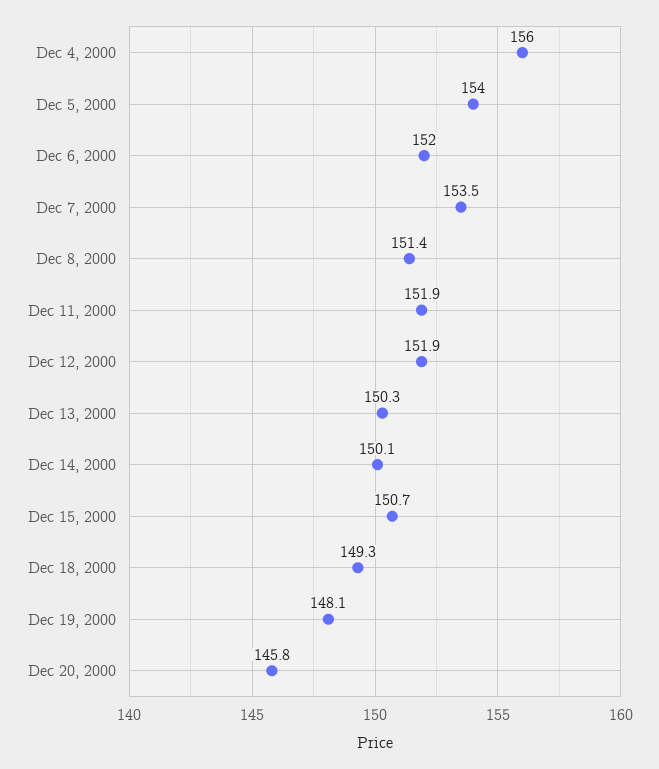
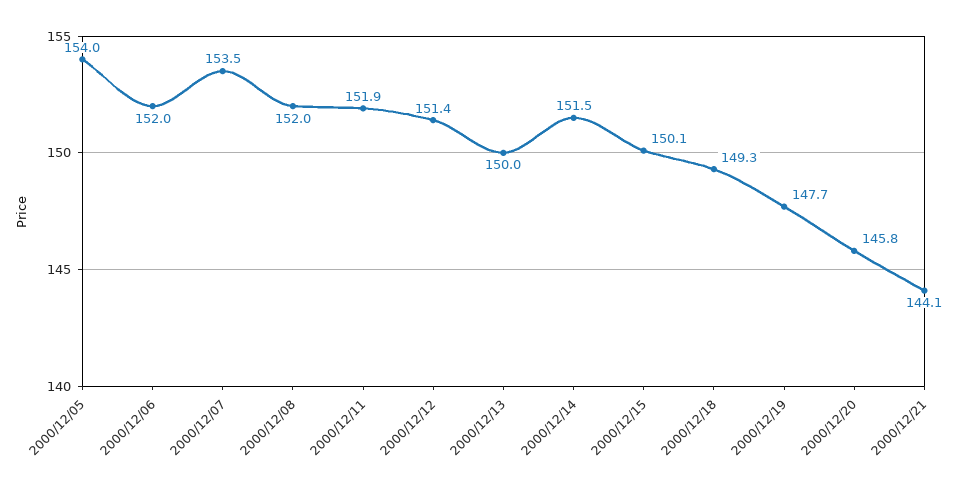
Dec 4, 2000: 156 -> none
Dec 8, 2000: 151.4 -> 152
Dec 12, 2000: 151.9 -> 151.4
Dec 13, 2000: 150.3 -> 150
Dec 14, 2000: 150.1 -> 151.5
Dec 15, 2000: 150.7 -> 150.1
Dec 19, 2000: 148.1 -> 147.7
2000/12/21: none -> 144.1

